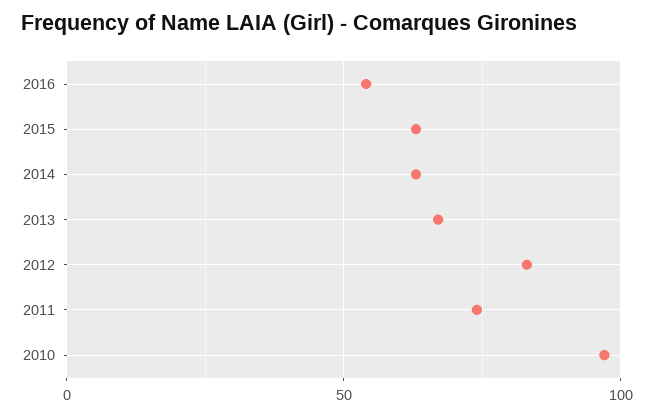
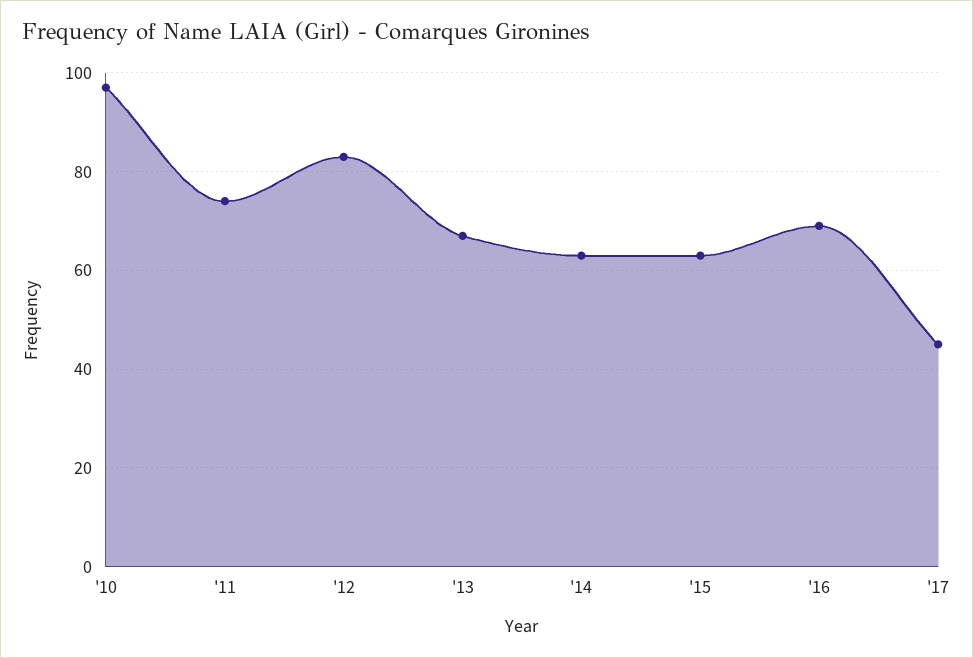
2016: 55 -> 70
'17: none -> 45

